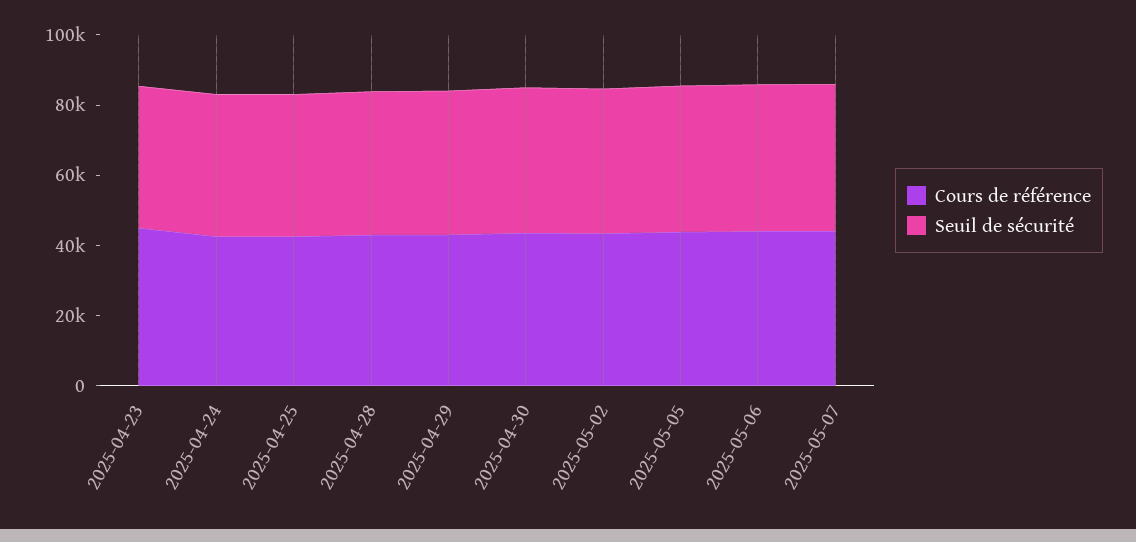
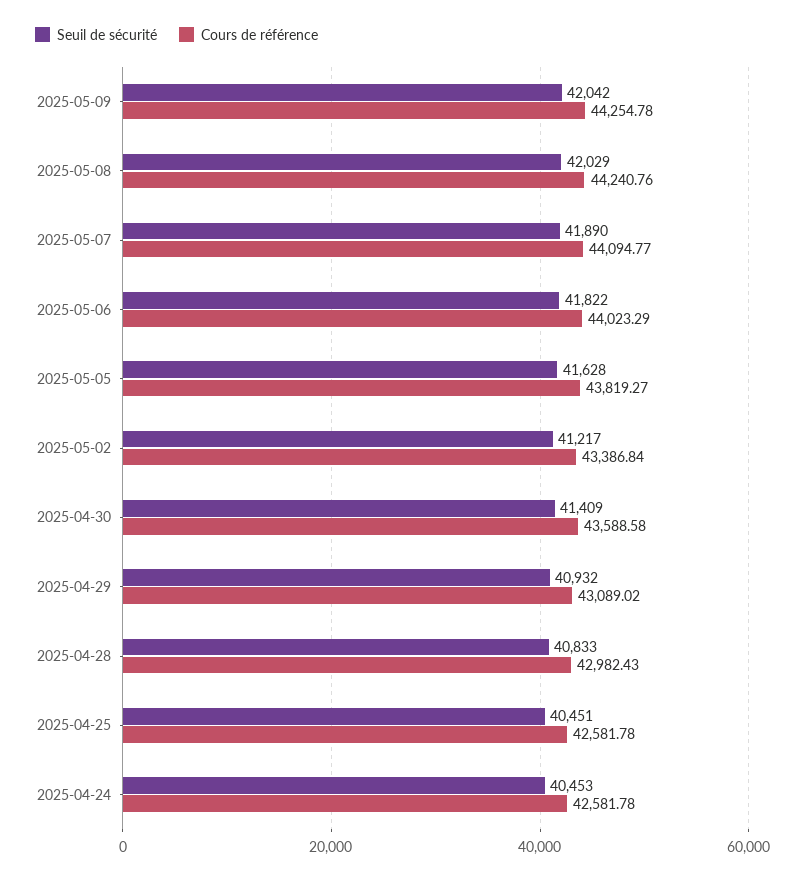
Cours de référence, 2025-04-23: 45000 -> none
Seuil de sécurité, 2025-04-23: 40000 -> none
Seuil de sécurité, 2025-05-09: none -> 42042
Cours de référence, 2025-05-09: none -> 44254.78
Seuil de sécurité, 2025-05-08: none -> 42029
Cours de référence, 2025-05-08: none -> 44240.76

